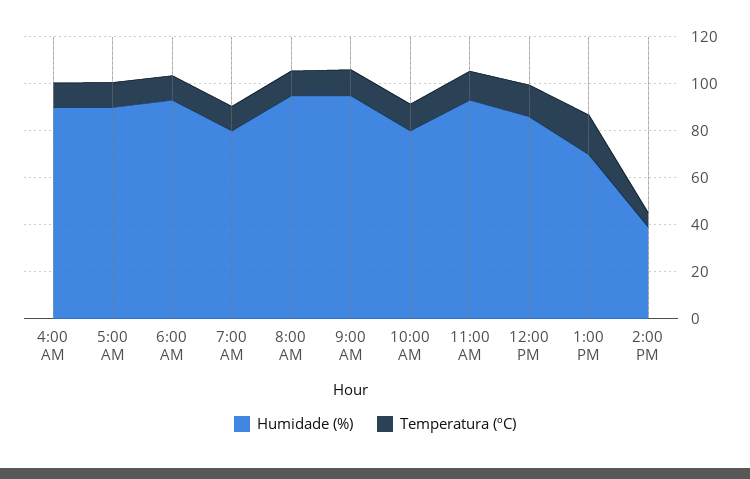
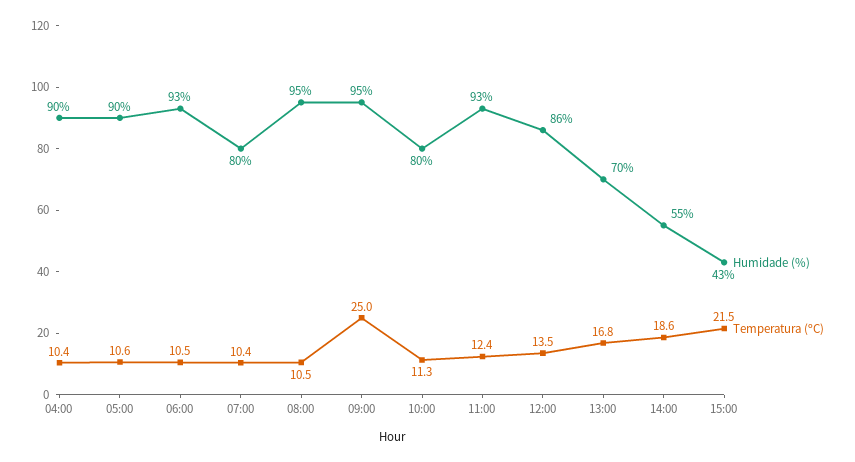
Temperatura (ºC), 9:00 AM: 10 -> 25
Humidade (%), 2:00 PM: 40 -> 55
Temperatura (ºC), 2:00 PM: 5 -> 18.6
Humidade (%), 15:00: none -> 43
Temperatura (ºC), 15:00: none -> 21.5

